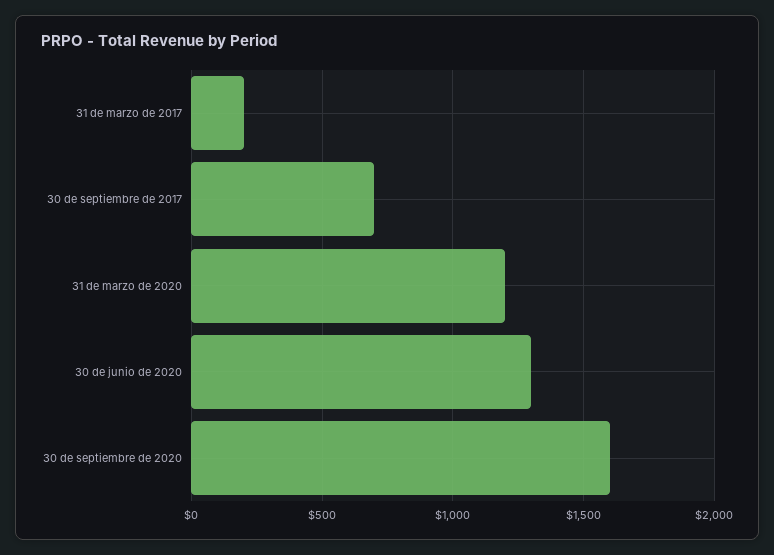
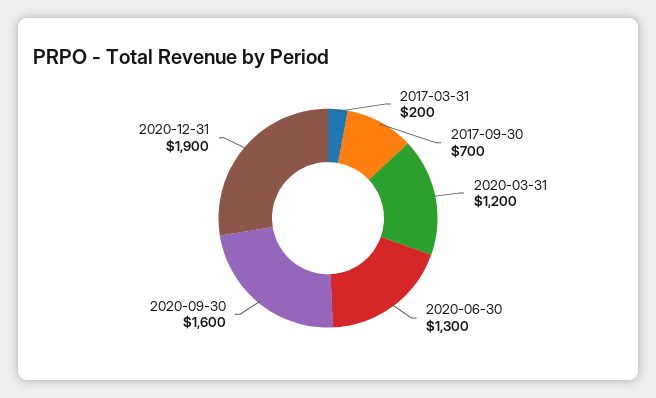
2020-12-31: none -> 1900

